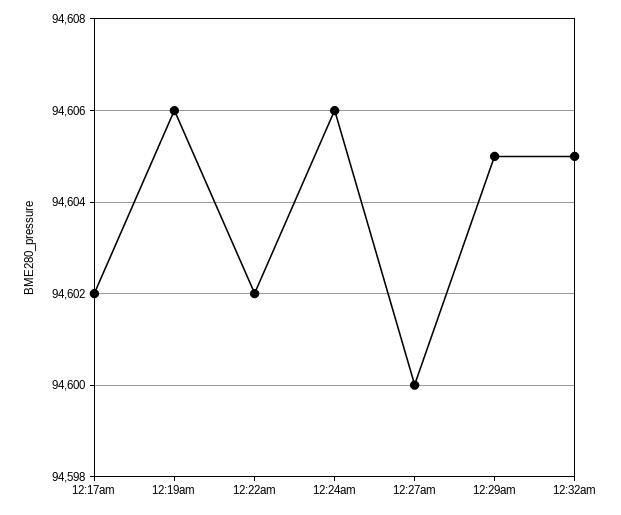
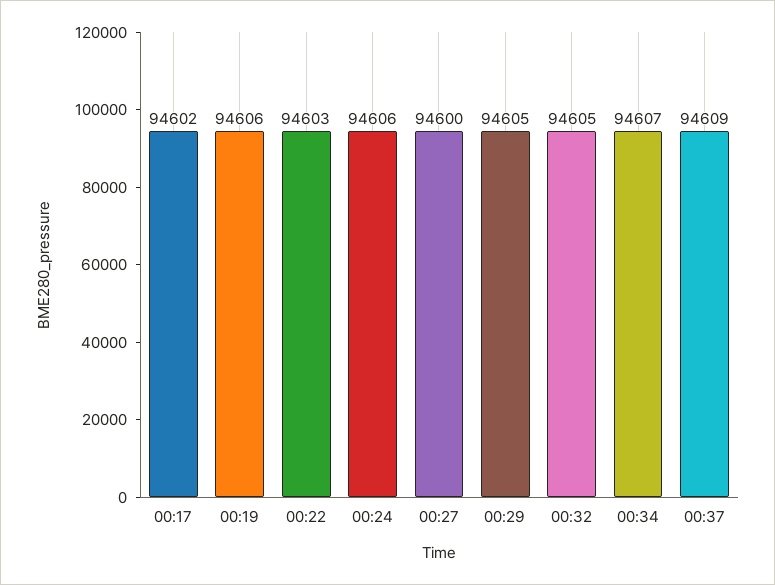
12:22am: 94602 -> 94603
00:34: none -> 94607
00:37: none -> 94609

